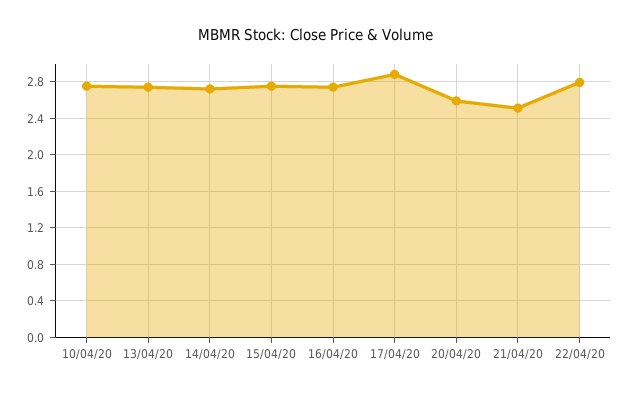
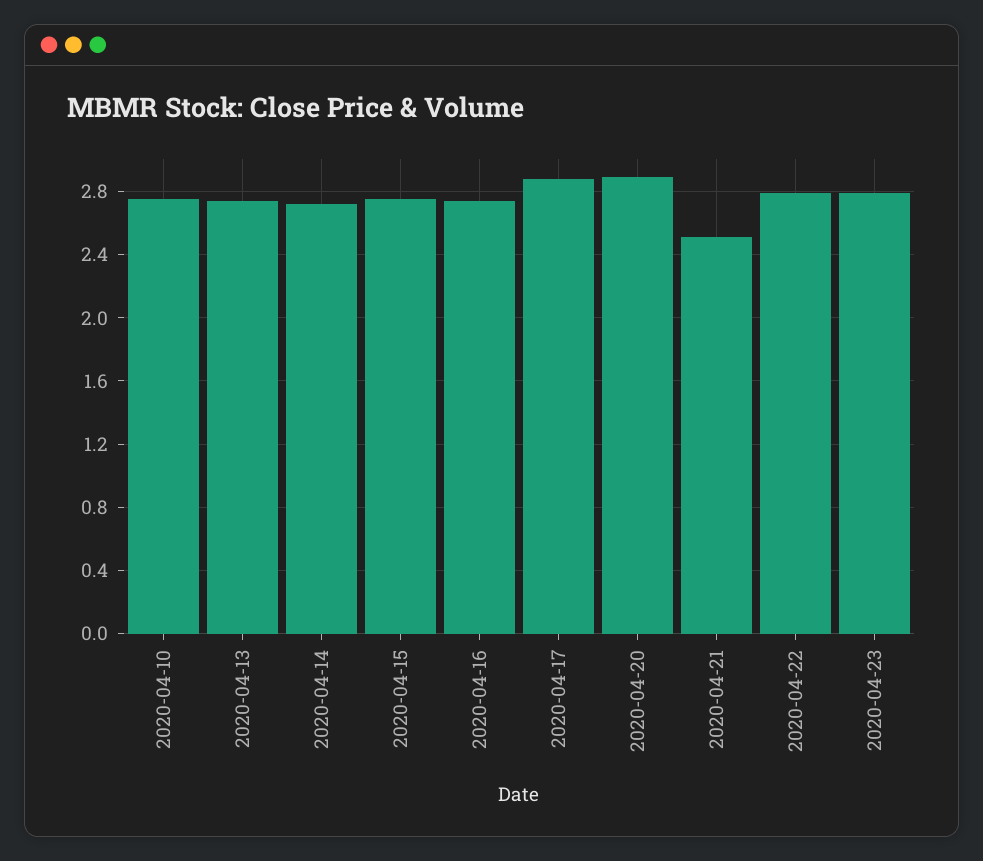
20/04/20: 2.6 -> 2.9
2020-04-23: none -> 2.8

